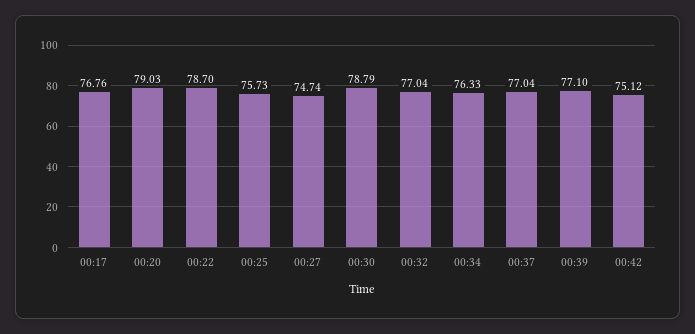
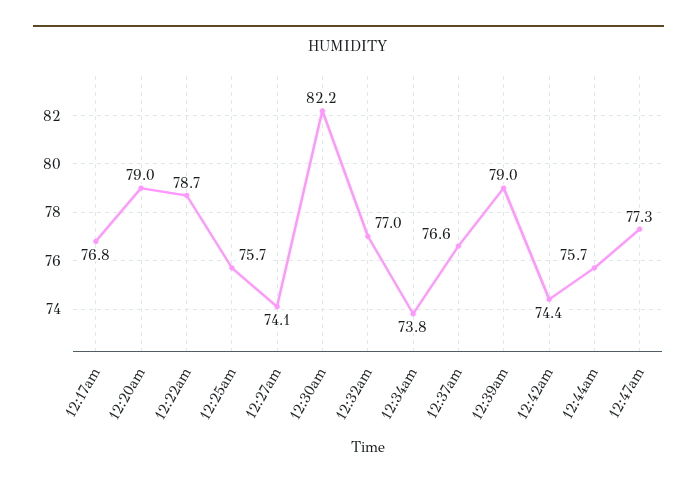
00:27: 74.74 -> 74.1
00:30: 78.79 -> 82.2
00:34: 76.33 -> 73.8
00:37: 77.04 -> 76.6
00:39: 77.1 -> 79
00:42: 75.12 -> 74.4
12:44am: none -> 75.7
12:47am: none -> 77.3

